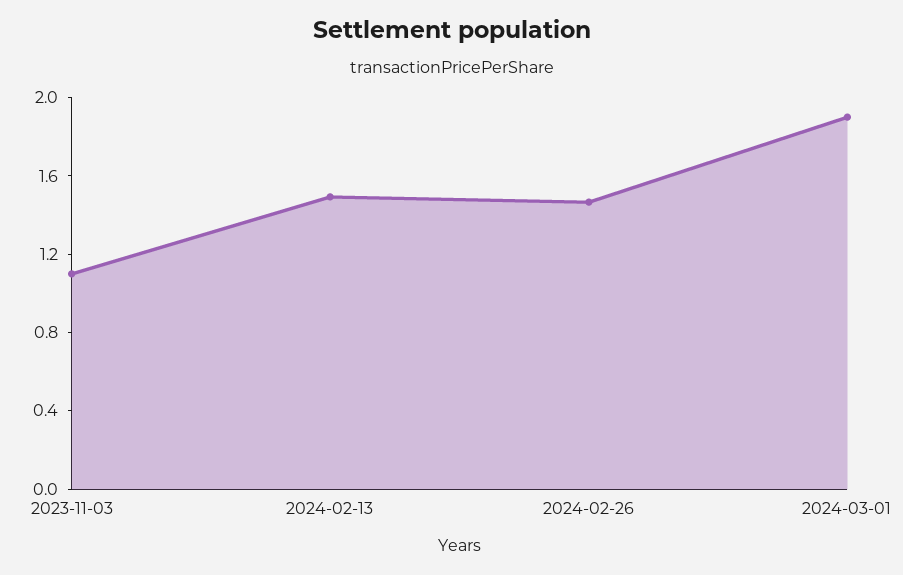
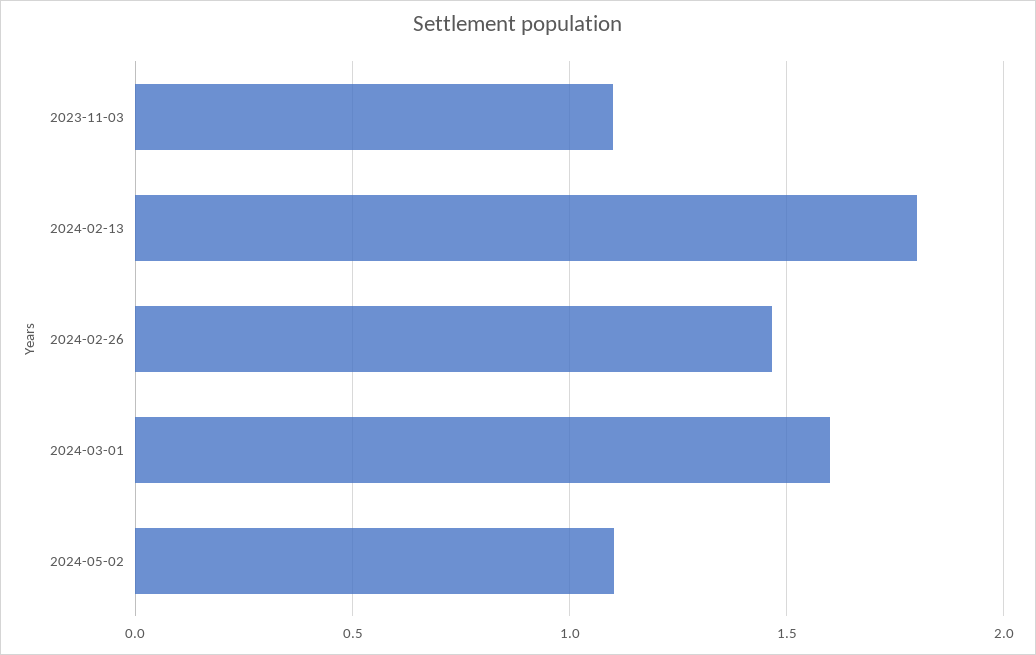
2024-02-13: 1.5 -> 1.8
2024-03-01: 1.9 -> 1.6
2024-05-02: none -> 1.1

